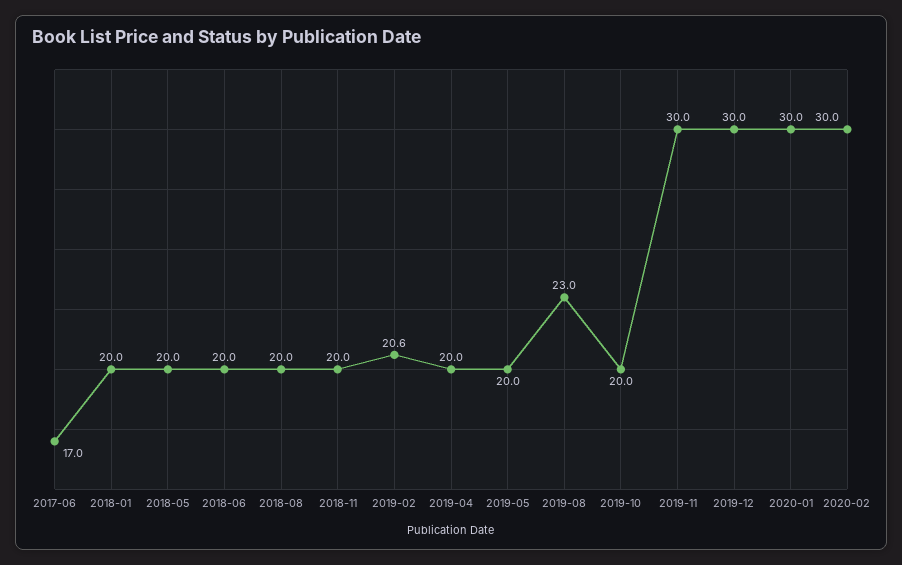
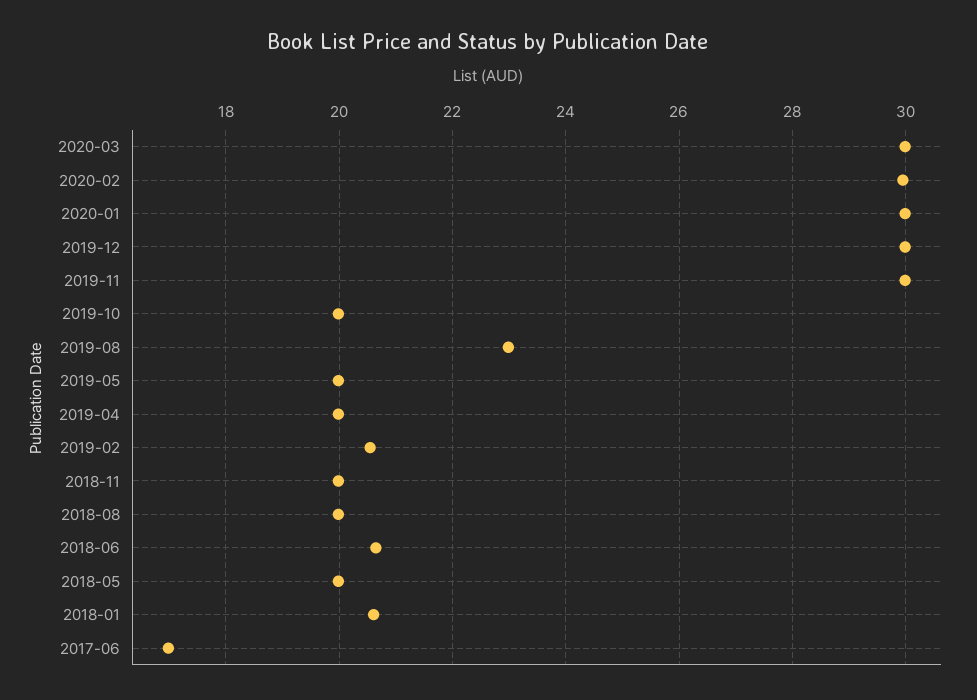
2018-01: 20 -> 20.6
2018-06: 20 -> 20.6
2020-03: none -> 30

